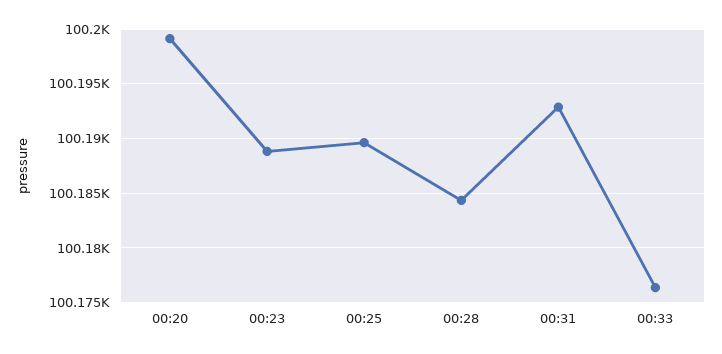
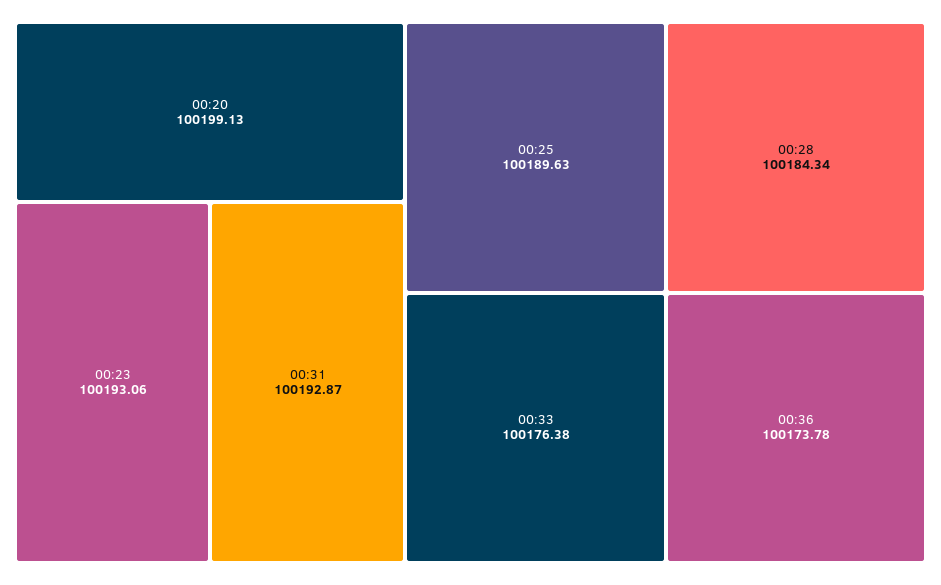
00:23: 100189 -> 100193.06
00:36: none -> 100173.78

